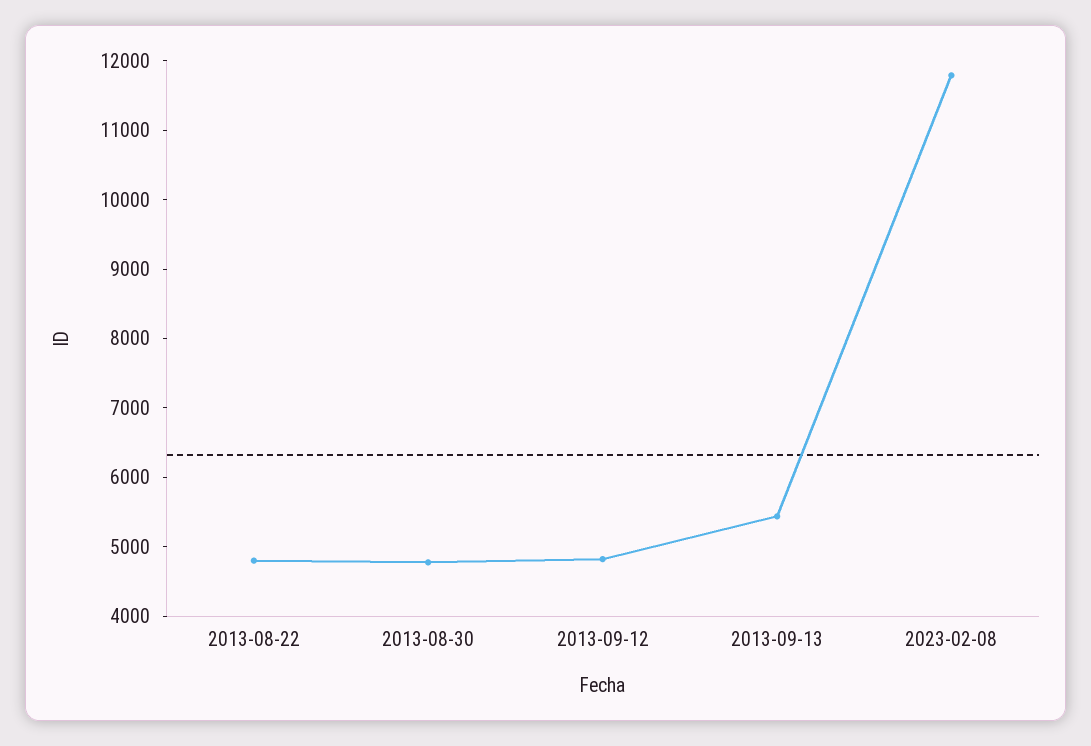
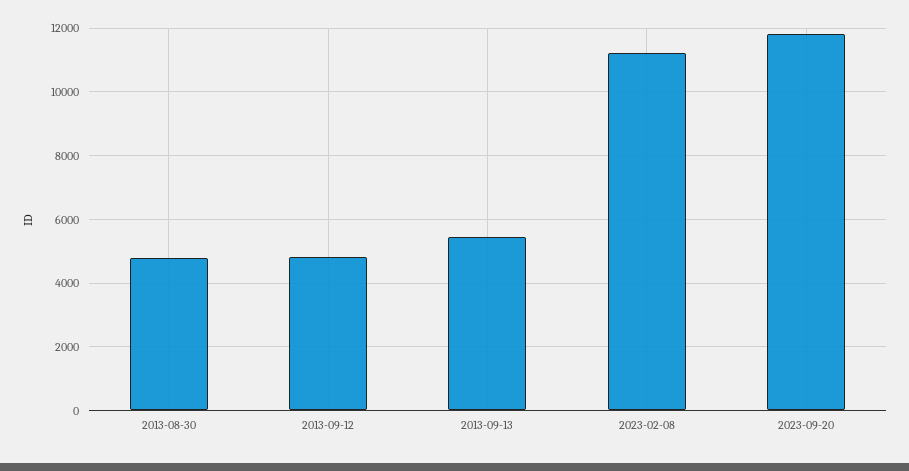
2013-08-22: 4800 -> none
2023-02-08: 11800 -> 11200
2023-09-20: none -> 11800

